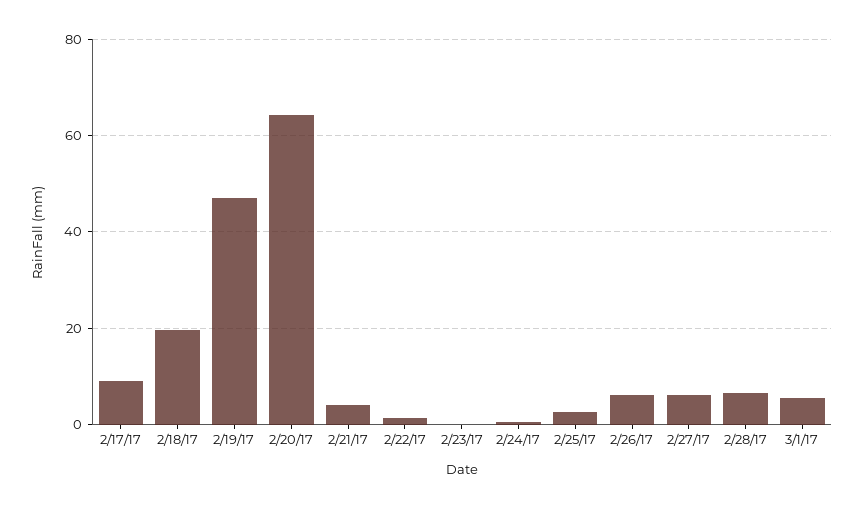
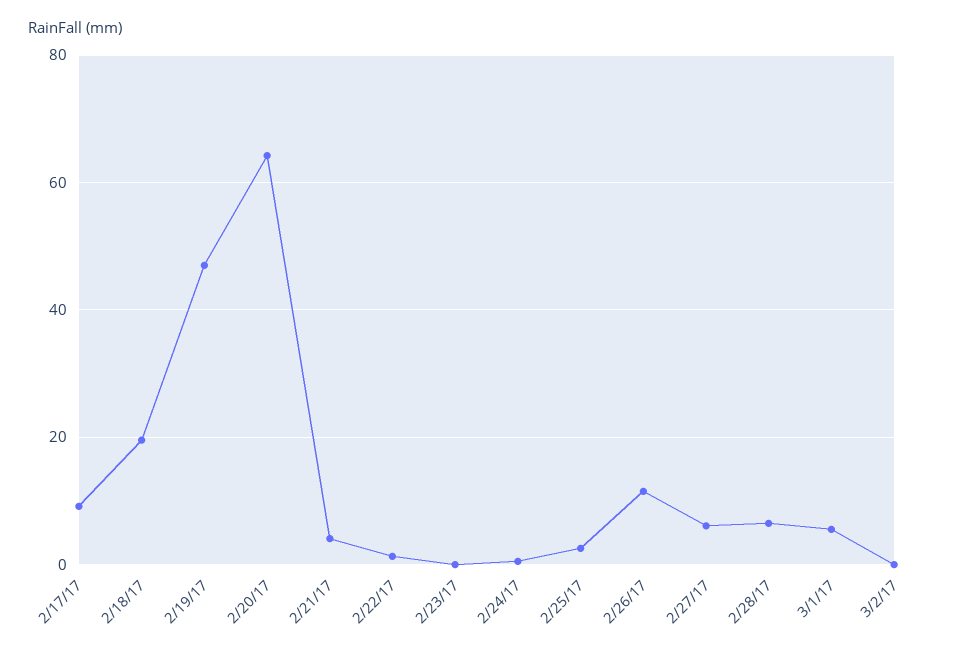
2/26/17: 6 -> 12
3/2/17: none -> 0

